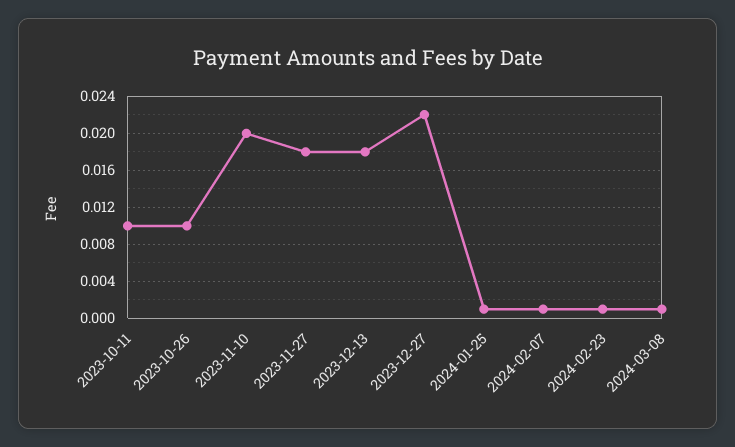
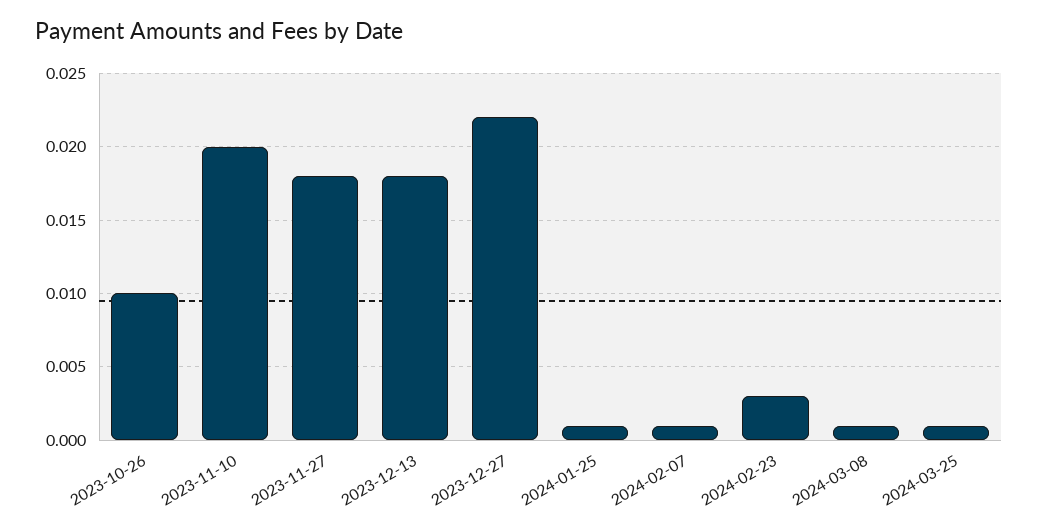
2023-10-11: 0.01 -> none
2024-02-23: 0.001 -> 0.003
2024-03-25: none -> 0.001

